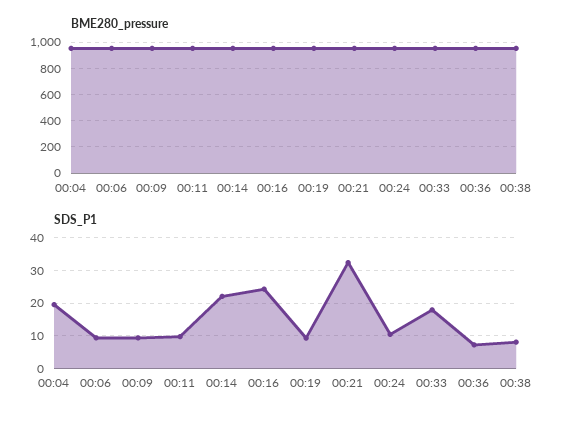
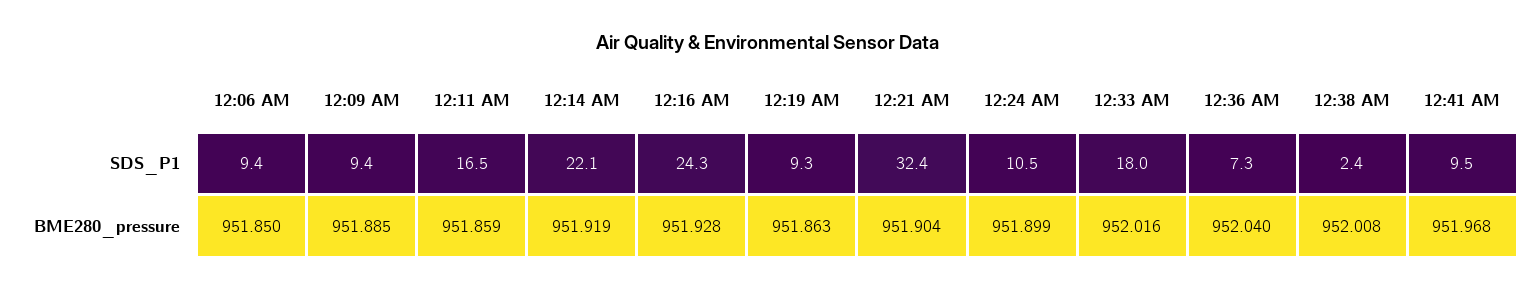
BME280_pressure, 00:04: 950 -> none
SDS_P1, 00:04: 20 -> none
SDS_P1, 00:11: 10 -> 16.5
SDS_P1, 00:38: 8 -> 2.4
SDS_P1, 12:41 AM: none -> 9.5
BME280_pressure, 12:41 AM: none -> 951.968

